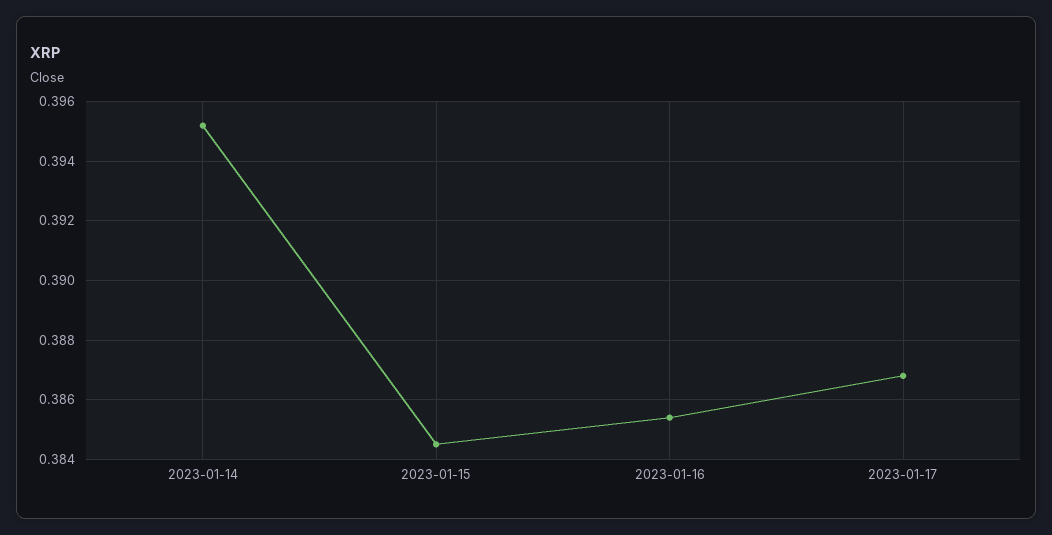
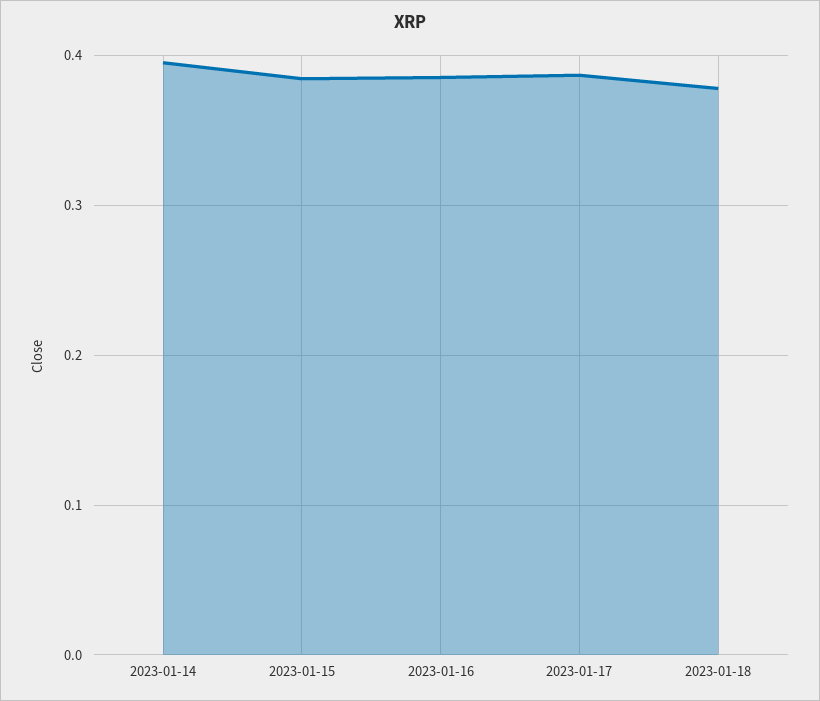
2023-01-18: none -> 0.38

